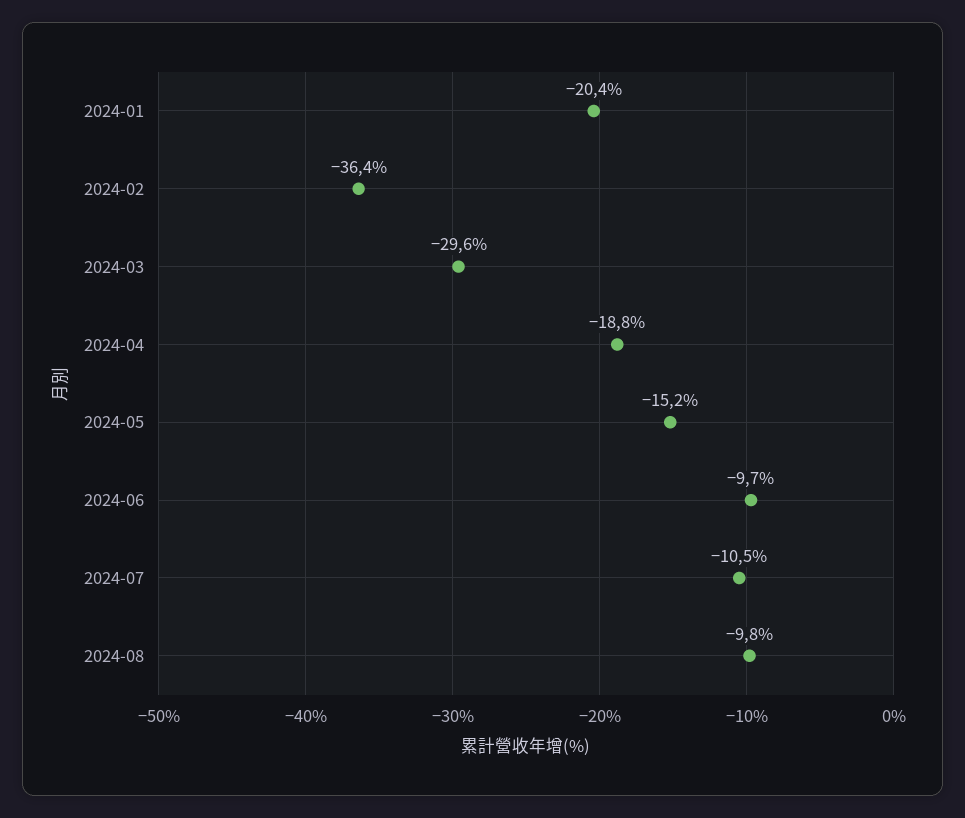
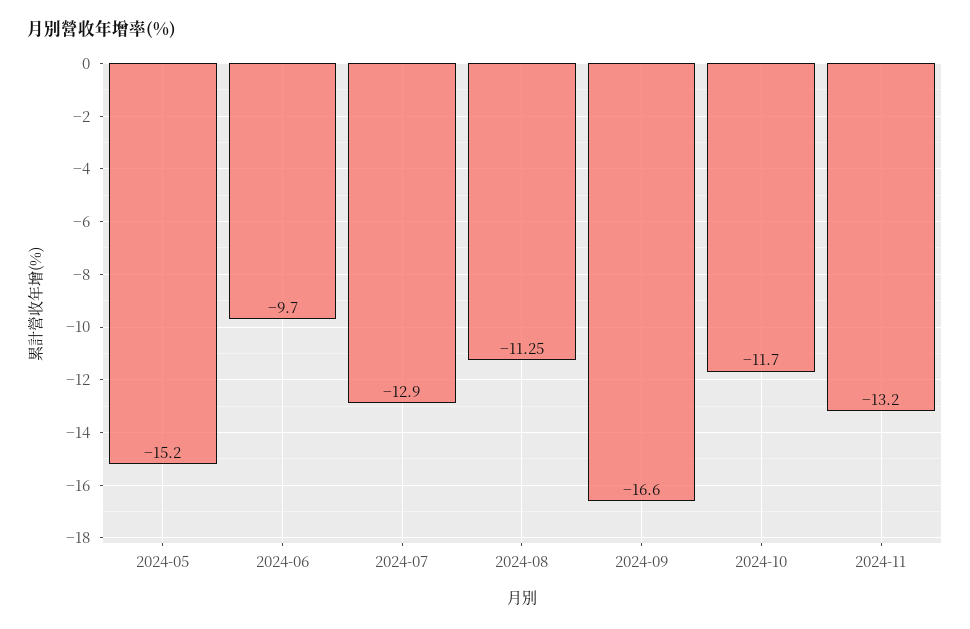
2024-01: -20.4 -> none
2024-02: -36.4 -> none
2024-03: -29.6 -> none
2024-04: -18.8 -> none
2024-07: -10.5 -> -12.9
2024-08: -9.8 -> -11.25
2024-09: none -> -16.6
2024-10: none -> -11.7
2024-11: none -> -13.2

